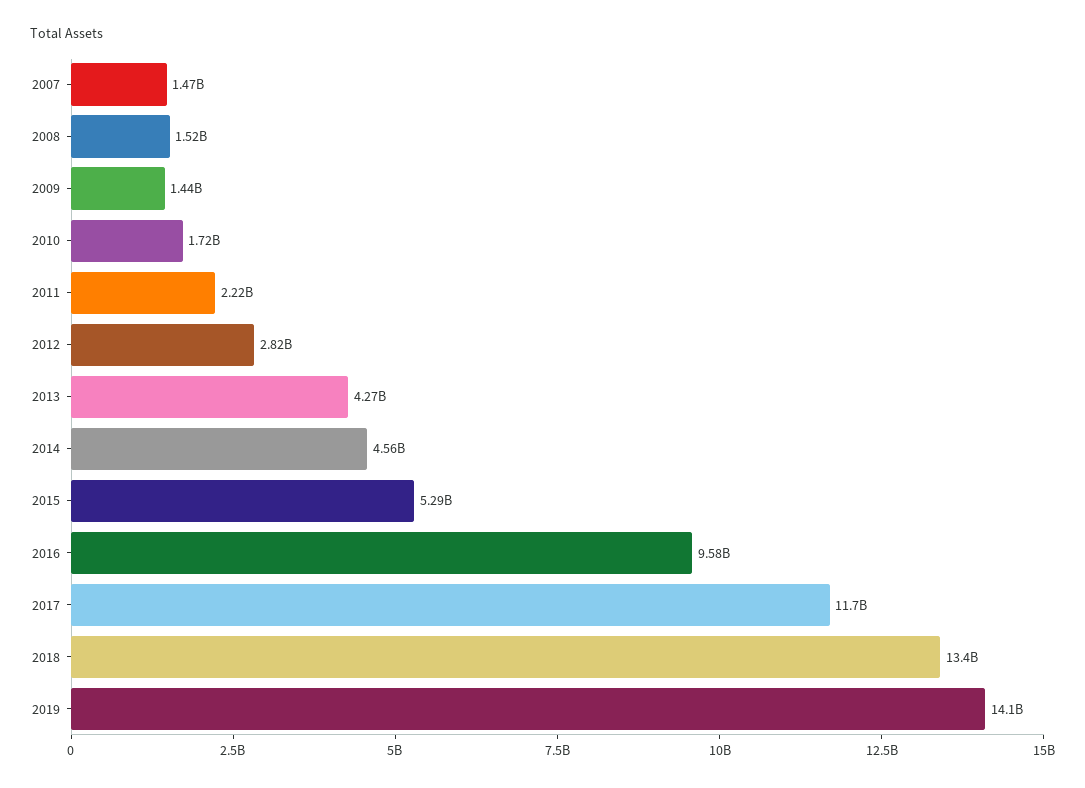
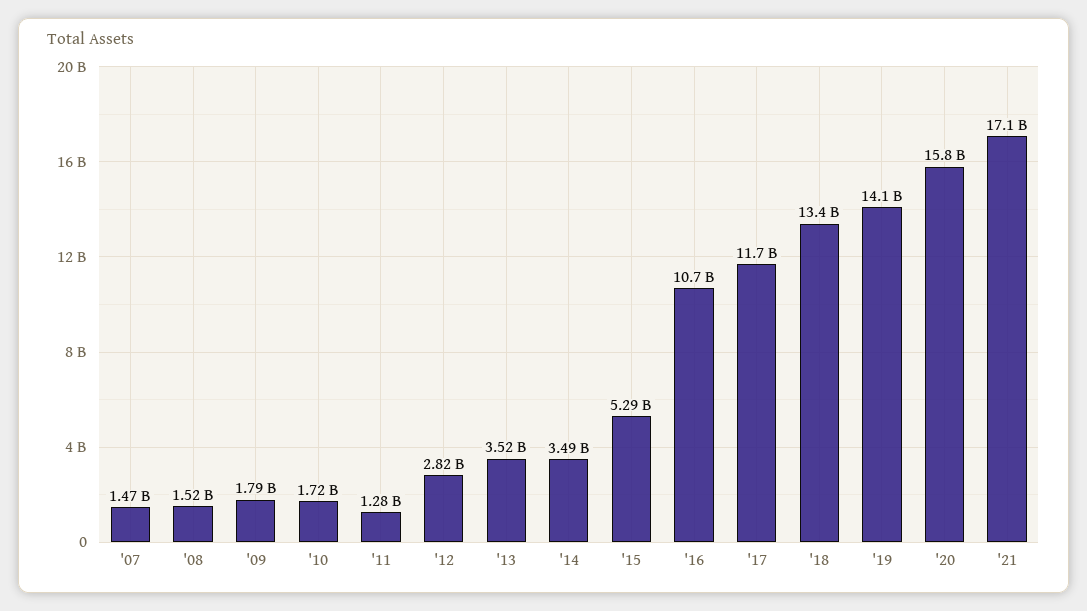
2009: 1440000000 -> 1790000000
2011: 2220000000 -> 1280000000
2013: 4270000000 -> 3520000000
2014: 4560000000 -> 3490000000
2016: 9580000000 -> 10700000000
'20: none -> 15800000000
'21: none -> 17100000000

